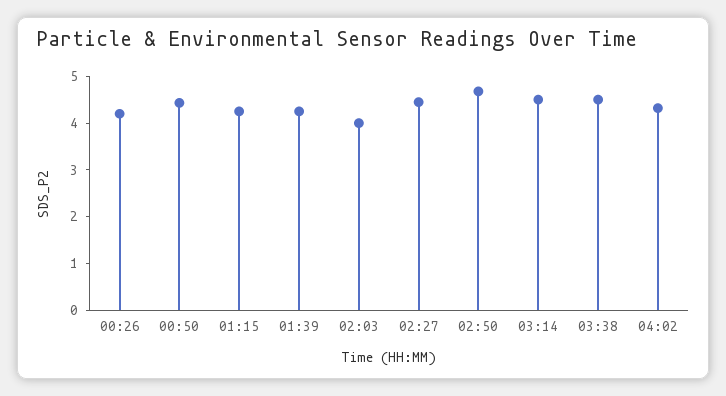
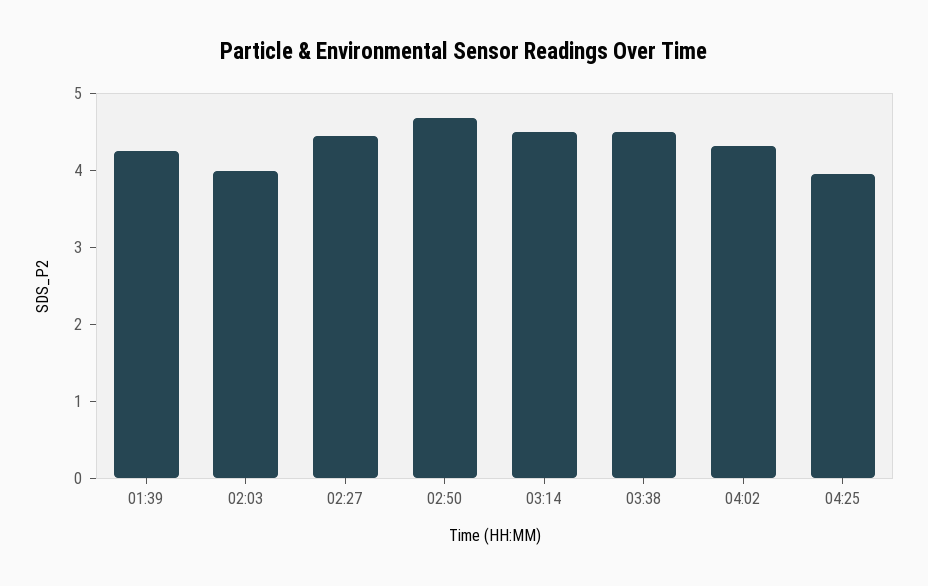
00:26: 4.2 -> none
00:50: 4.4 -> none
01:15: 4.2 -> none
04:25: none -> 4

